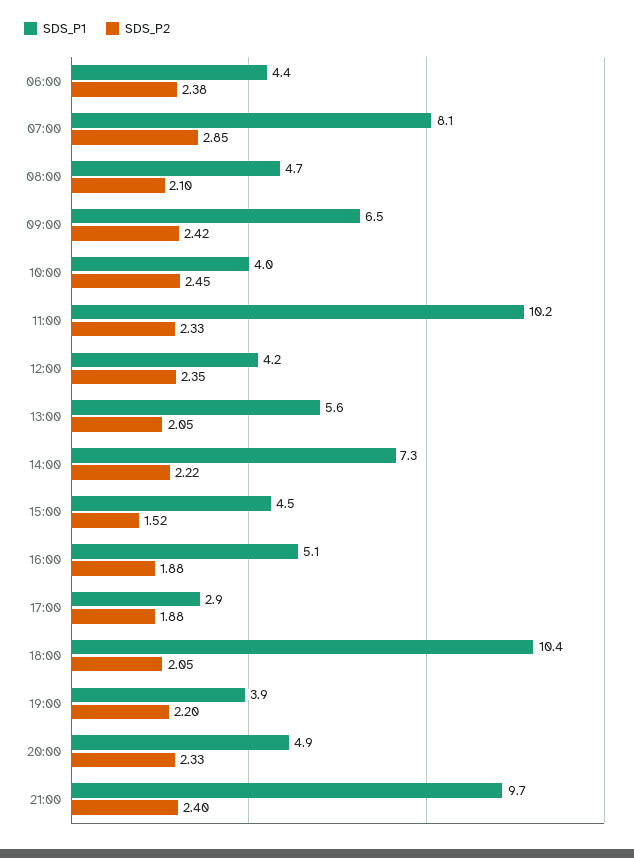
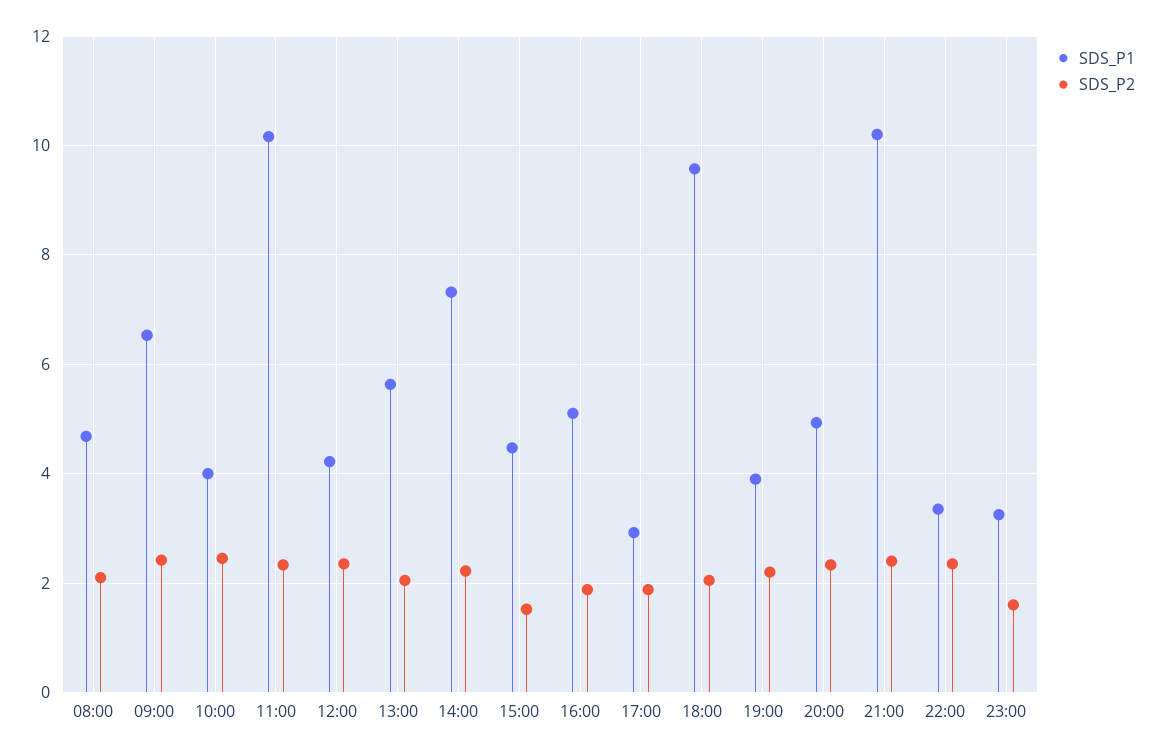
SDS_P1, 06:00: 4.4 -> none
SDS_P2, 06:00: 2.38 -> none
SDS_P1, 07:00: 8.1 -> none
SDS_P2, 07:00: 2.85 -> none
SDS_P1, 18:00: 10.4 -> 9.6
SDS_P1, 21:00: 9.7 -> 10.2
SDS_P1, 22:00: none -> 3.4
SDS_P2, 22:00: none -> 2.4
SDS_P1, 23:00: none -> 3.2
SDS_P2, 23:00: none -> 1.6

